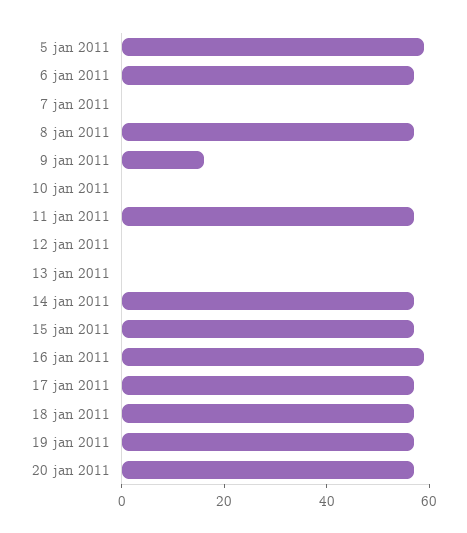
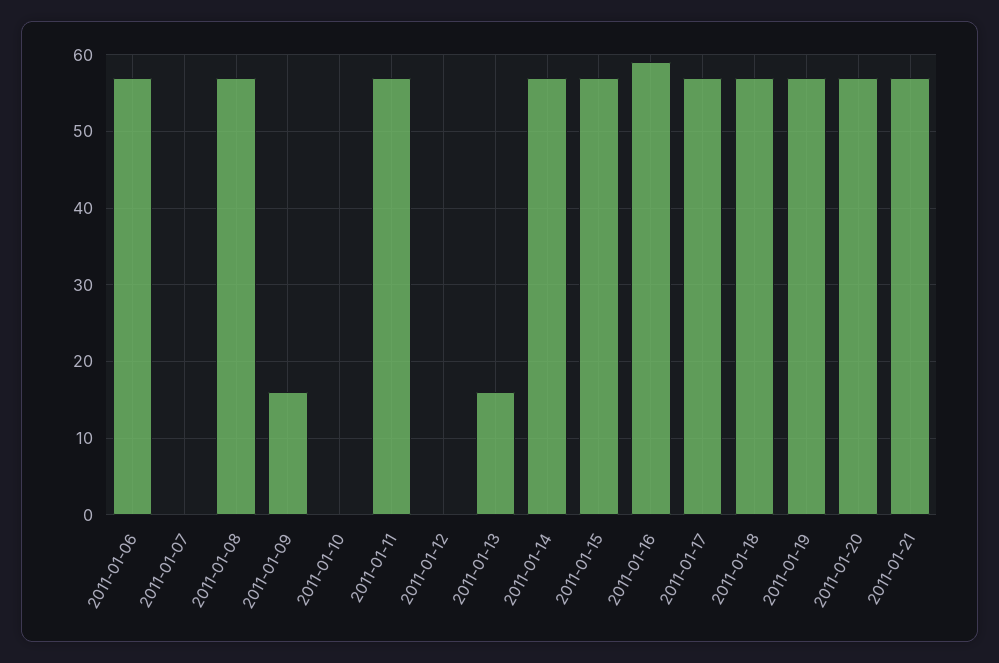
5 jan 2011: 60 -> none
13 jan 2011: 0 -> 16
2011-01-21: none -> 57

